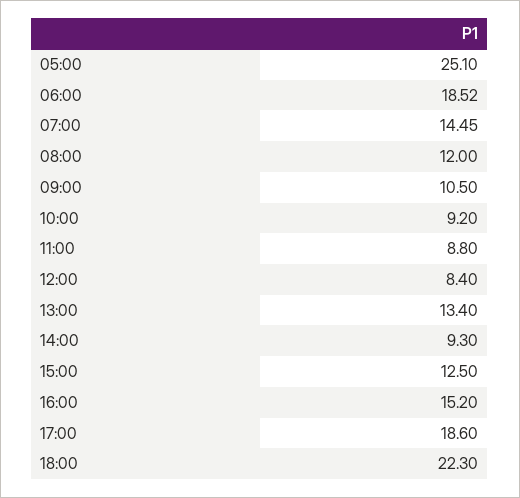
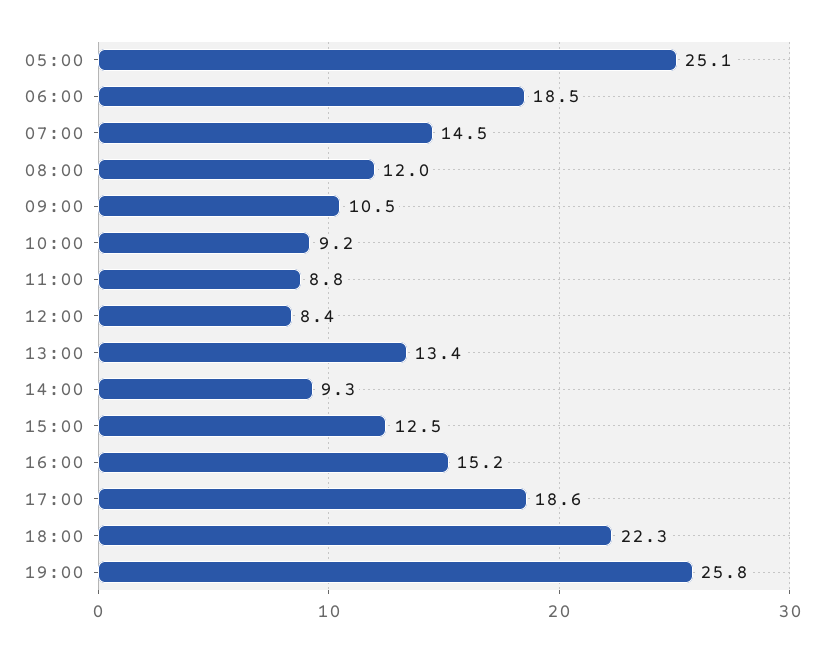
19:00: none -> 25.8

